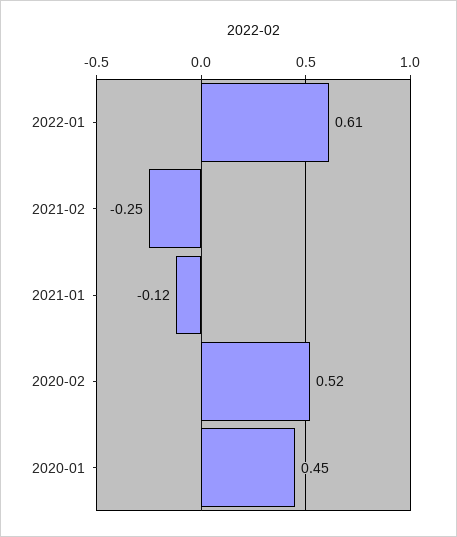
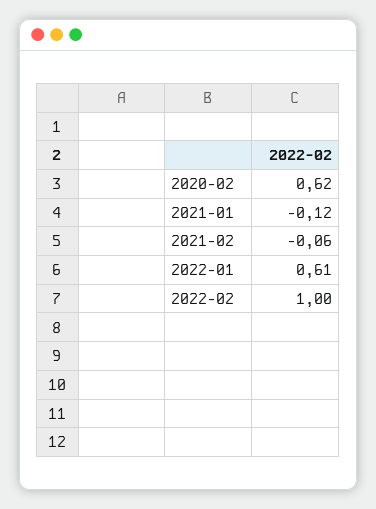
2021-02: -0.25 -> -0.06
2020-02: 0.52 -> 0.62
2020-01: 0.45 -> none
2022-02: none -> 1

